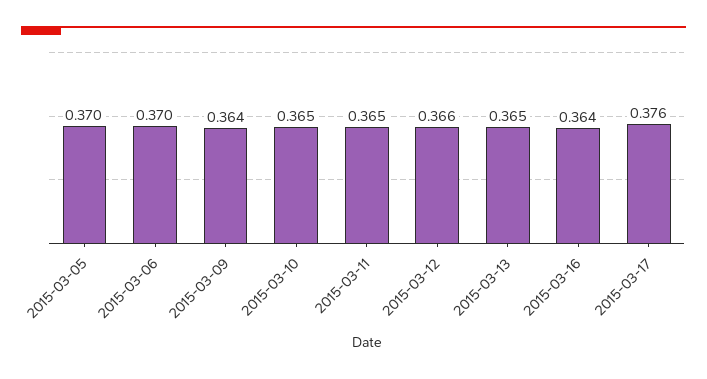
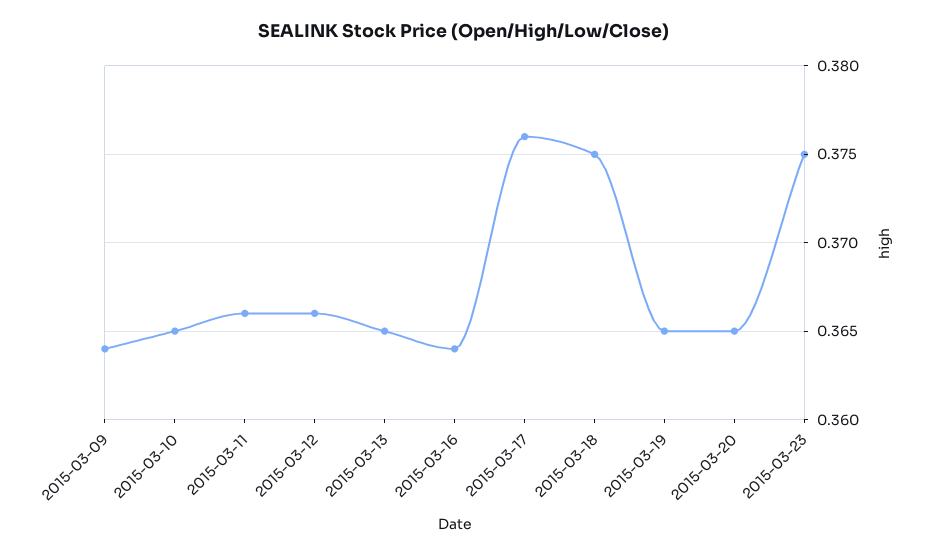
2015-03-05: 0.37 -> none
2015-03-06: 0.37 -> none
2015-03-11: 0.365 -> 0.366
2015-03-18: none -> 0.375
2015-03-19: none -> 0.365
2015-03-20: none -> 0.365
2015-03-23: none -> 0.375

